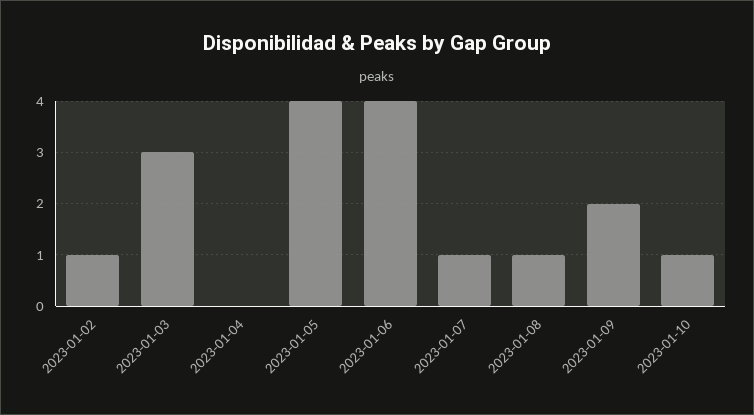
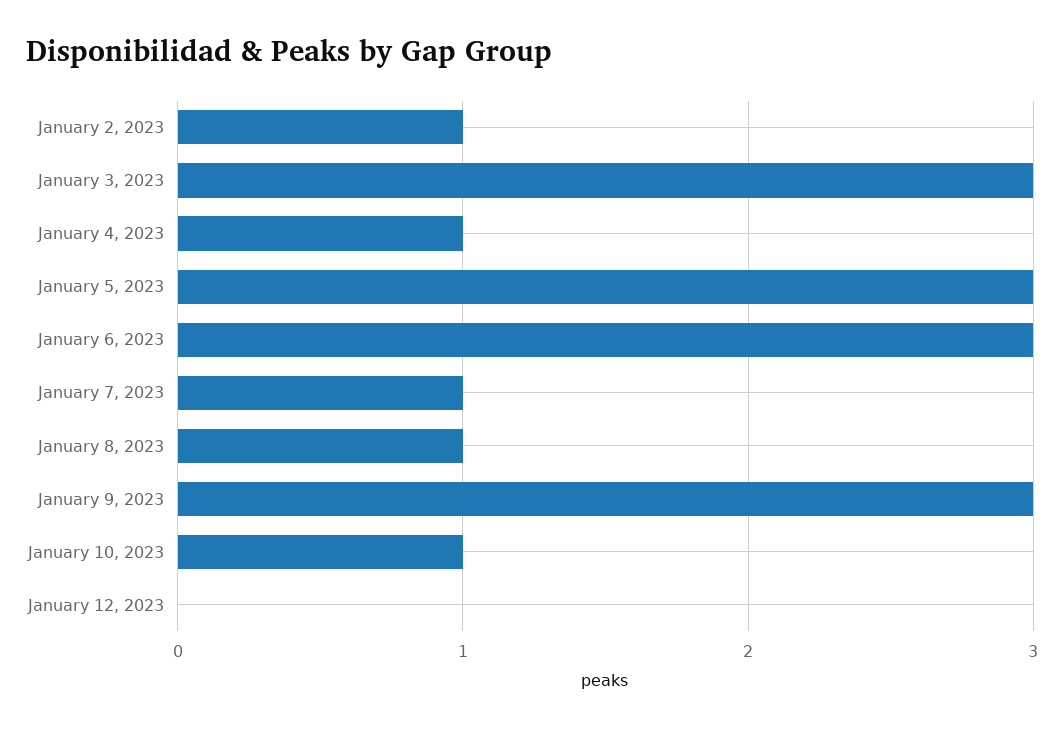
2023-01-04: 0 -> 1
2023-01-05: 4 -> 3
2023-01-06: 4 -> 3
2023-01-09: 2 -> 3
January 12, 2023: none -> 0

